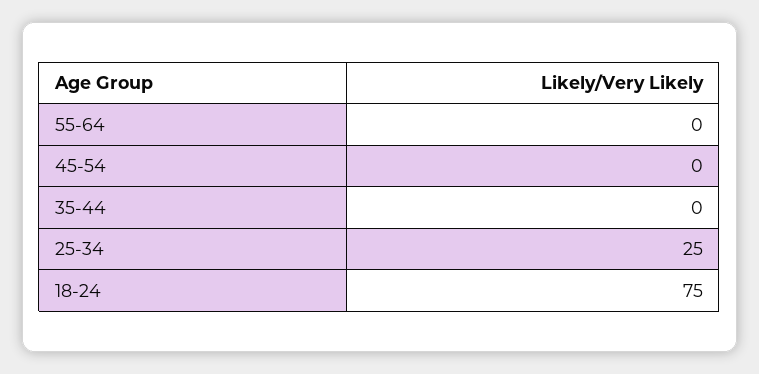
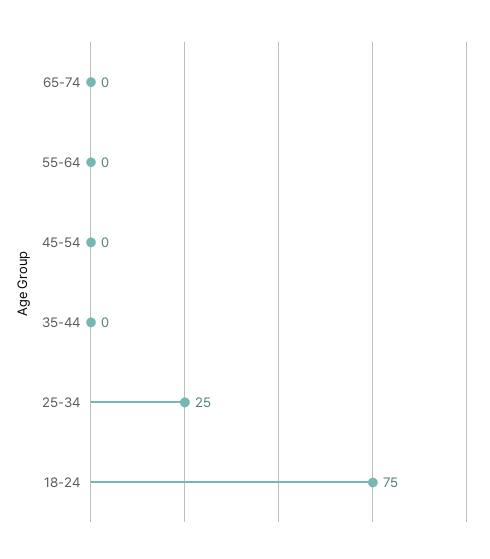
65-74: none -> 0

